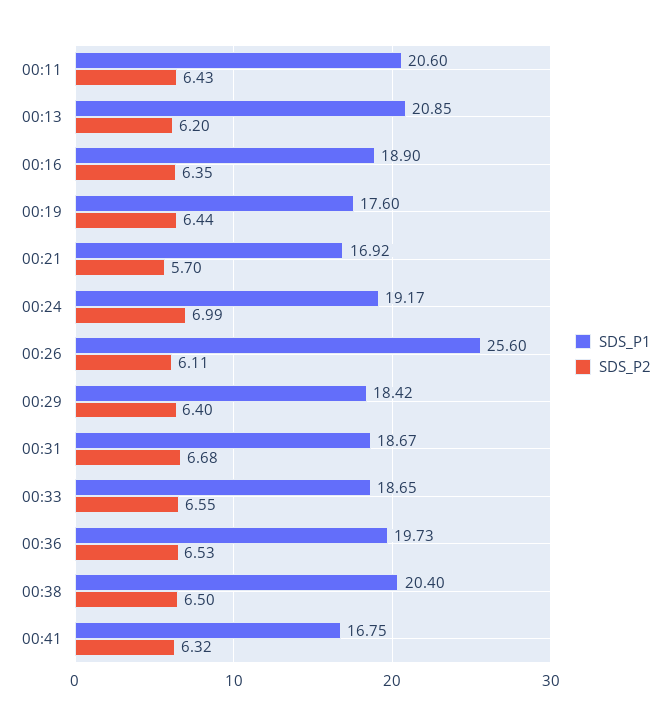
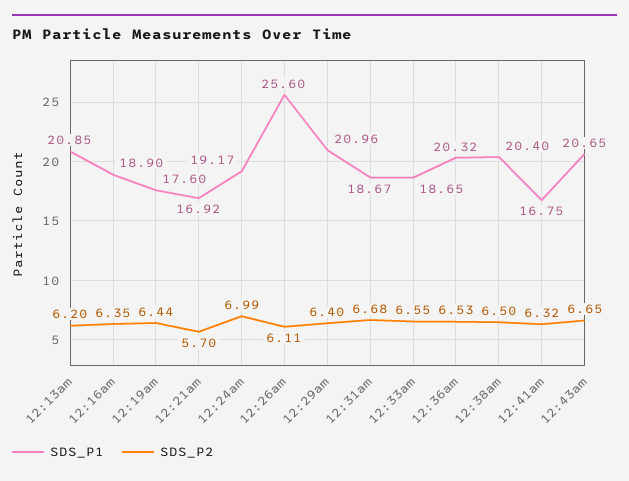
SDS_P1, 00:11: 20.6 -> none
SDS_P2, 00:11: 6.43 -> none
SDS_P1, 00:29: 18.42 -> 20.96
SDS_P1, 00:36: 19.73 -> 20.32
SDS_P1, 12:43am: none -> 20.65
SDS_P2, 12:43am: none -> 6.65

